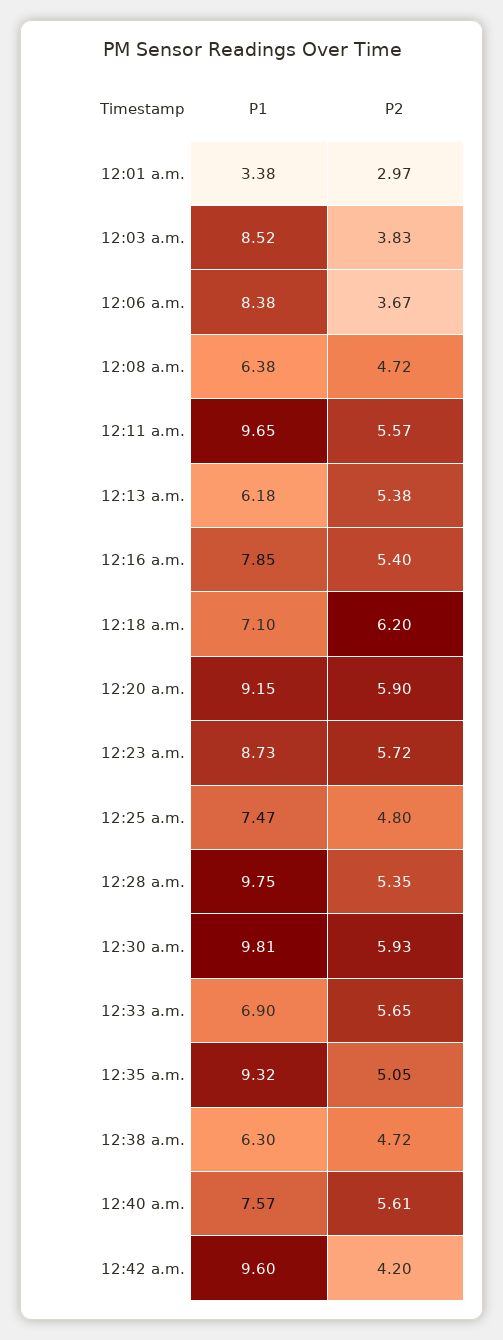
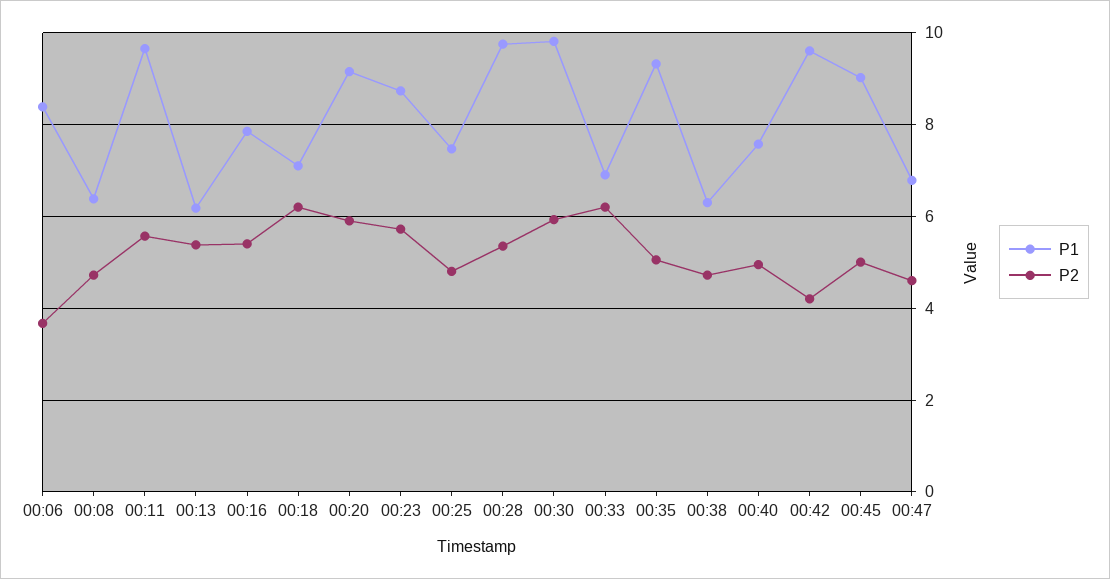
P1, 12:01 a.m.: 3.38 -> none
P2, 12:01 a.m.: 2.97 -> none
P1, 12:03 a.m.: 8.52 -> none
P2, 12:03 a.m.: 3.83 -> none
P2, 12:33 a.m.: 5.65 -> 6.2
P2, 12:40 a.m.: 5.61 -> 5
P1, 00:45: none -> 9
P2, 00:45: none -> 5
P1, 00:47: none -> 6.8
P2, 00:47: none -> 4.6

